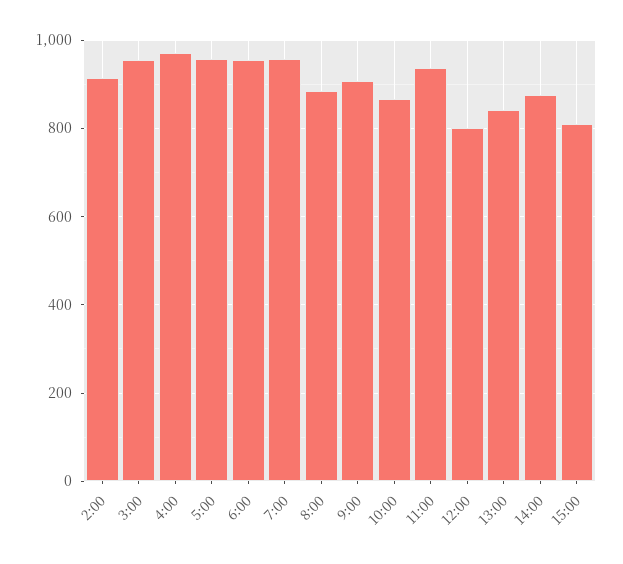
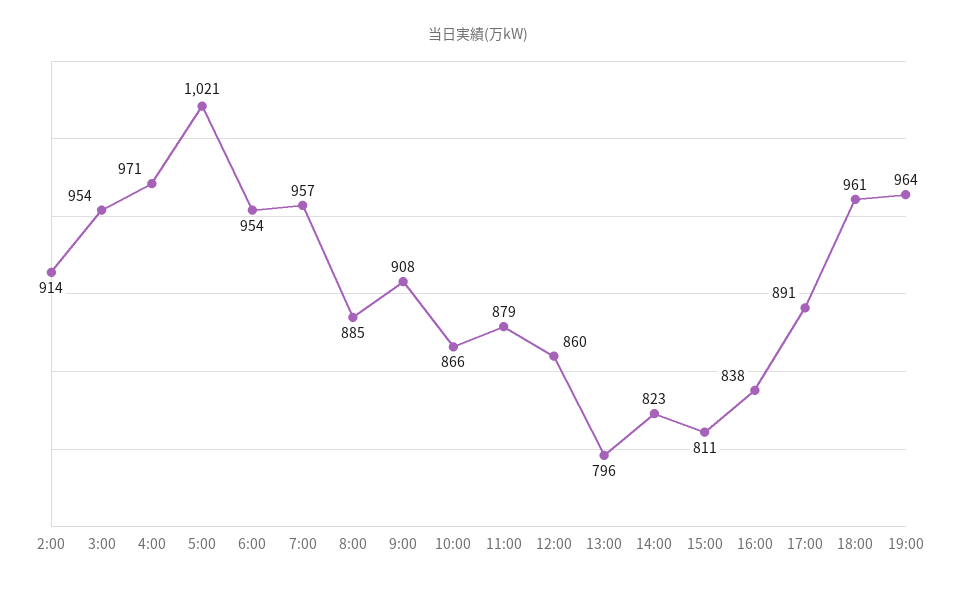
5:00: 960 -> 1021
11:00: 940 -> 879
12:00: 800 -> 860
13:00: 840 -> 796
14:00: 880 -> 823
16:00: none -> 838
17:00: none -> 891
18:00: none -> 961
19:00: none -> 964

